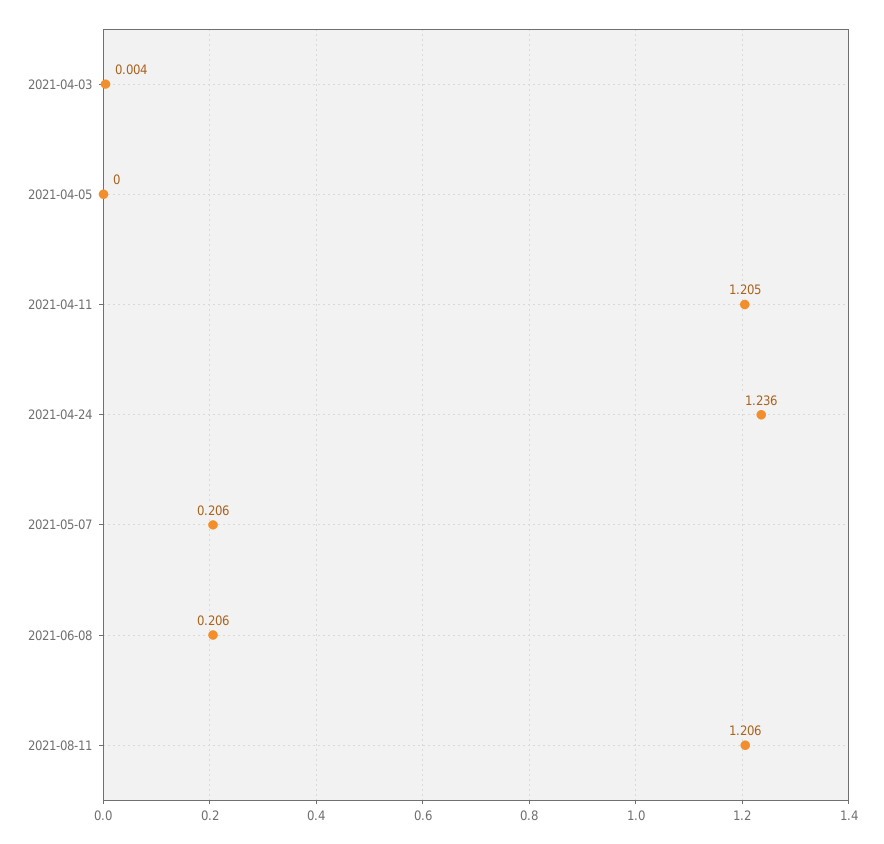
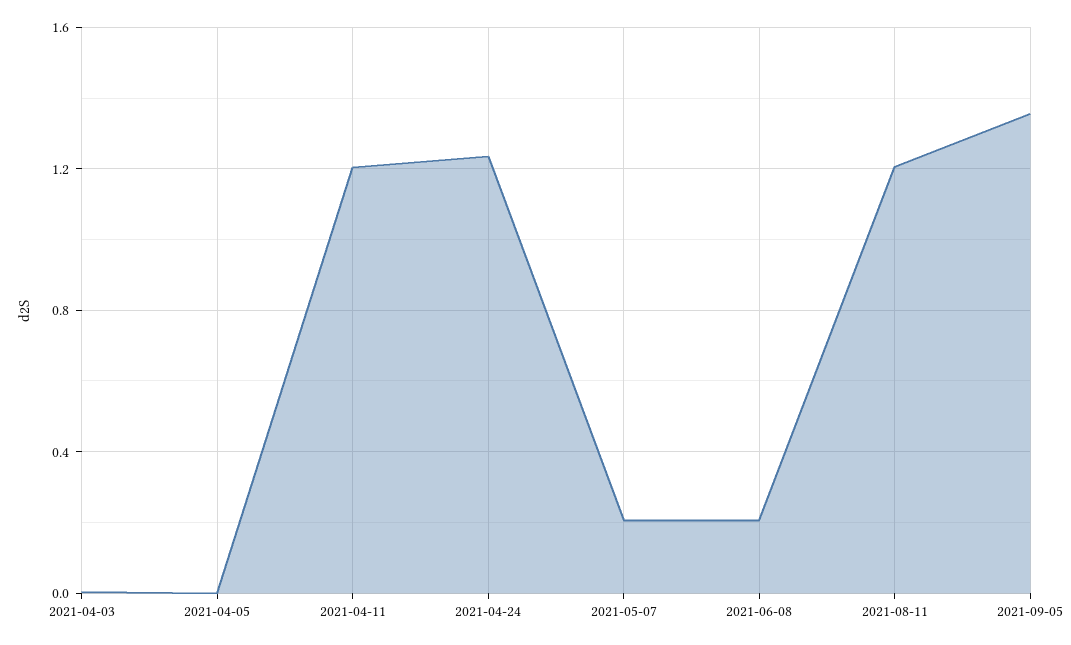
2021-09-05: none -> 1.35

